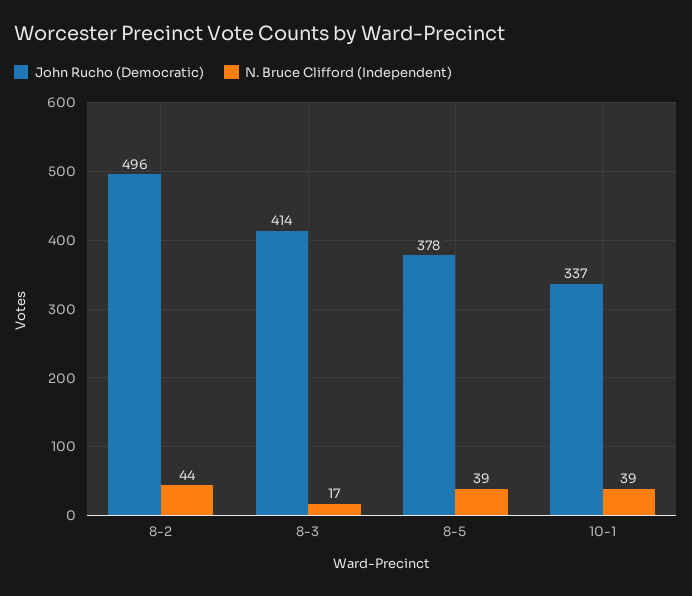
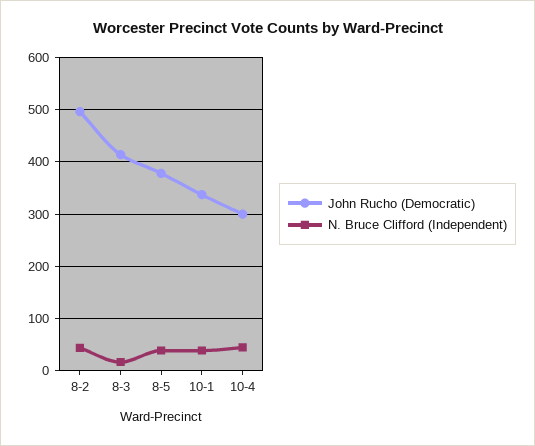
John Rucho (Democratic), 10-4: none -> 300
N. Bruce Clifford (Independent), 10-4: none -> 40

